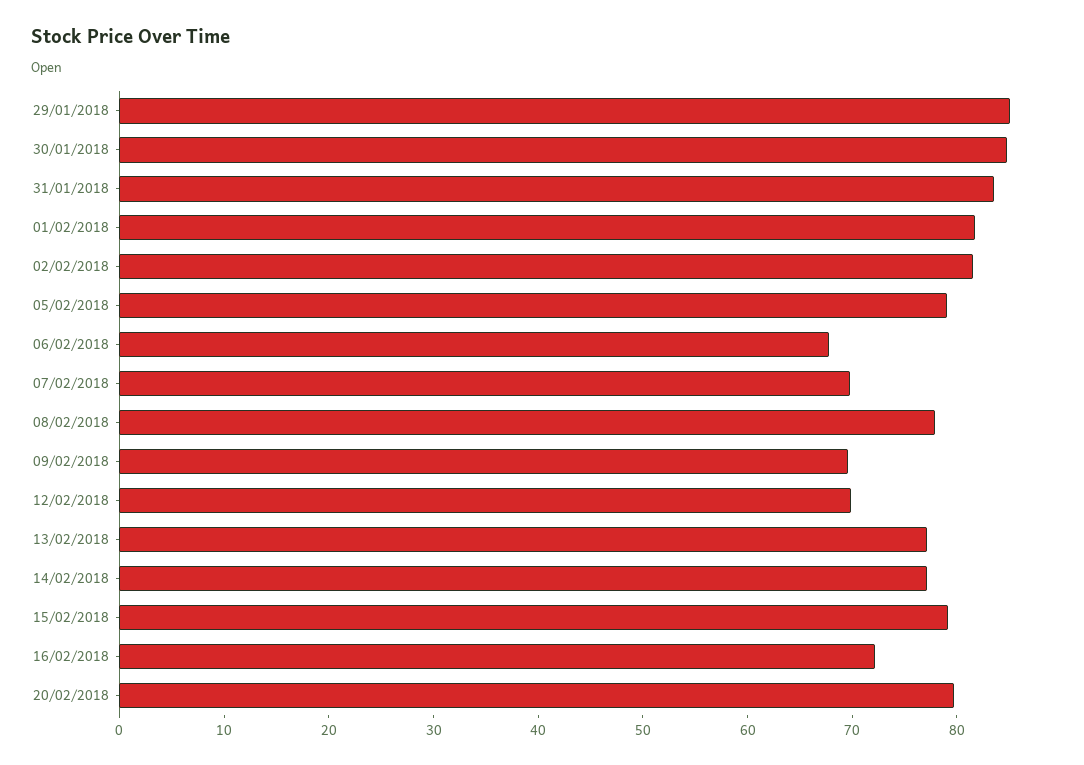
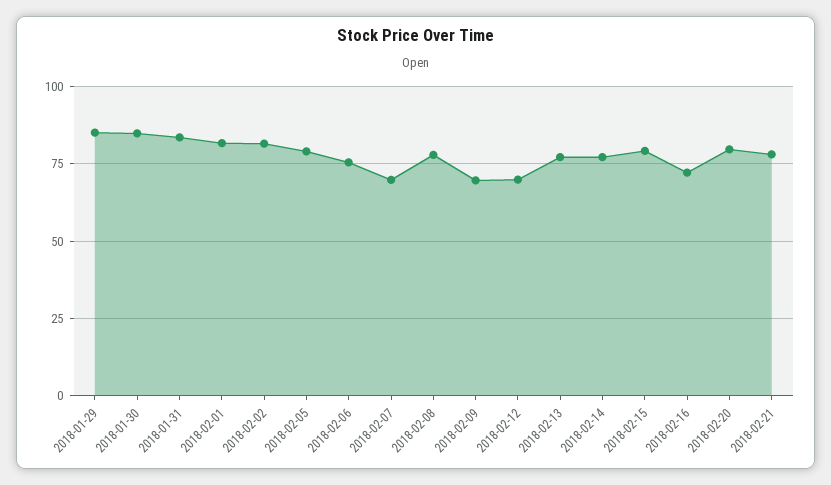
06/02/2018: 68 -> 75
2018-02-21: none -> 77.5

